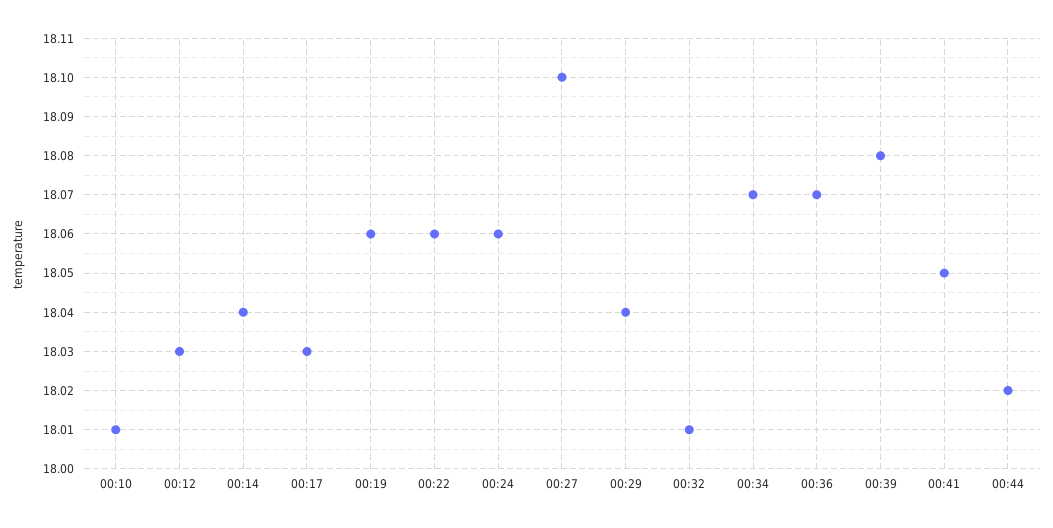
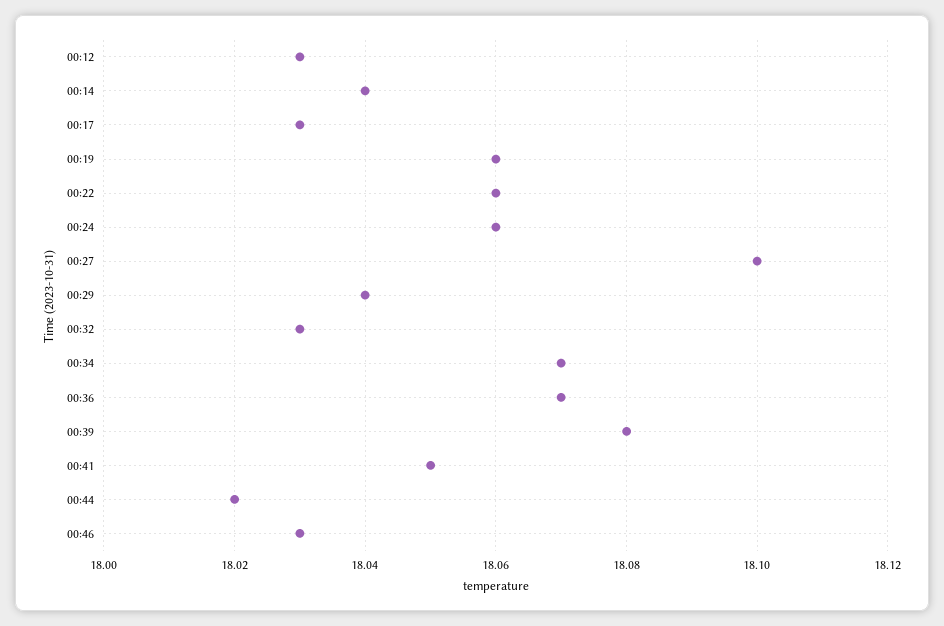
00:10: 18.01 -> none
00:32: 18.01 -> 18.03
00:46: none -> 18.03

